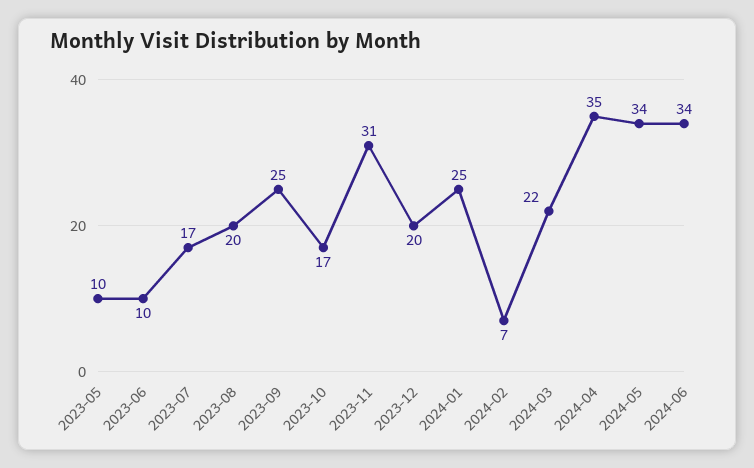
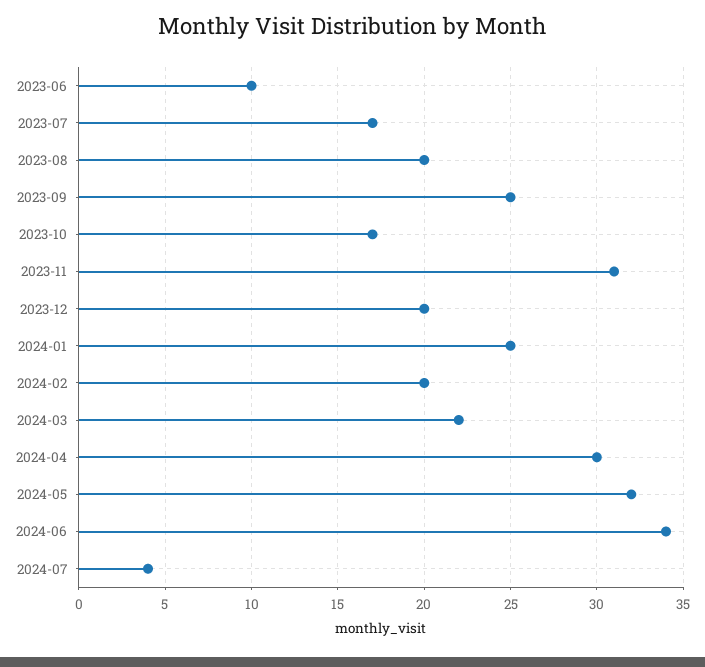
2023-05: 10 -> none
2024-02: 7 -> 20
2024-04: 35 -> 30
2024-05: 34 -> 32
2024-07: none -> 4

